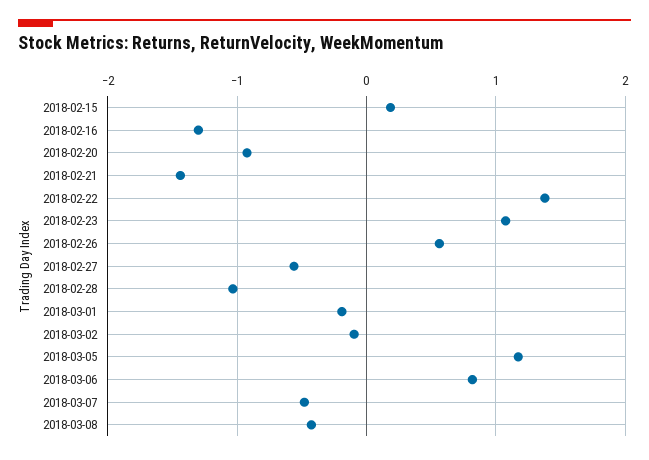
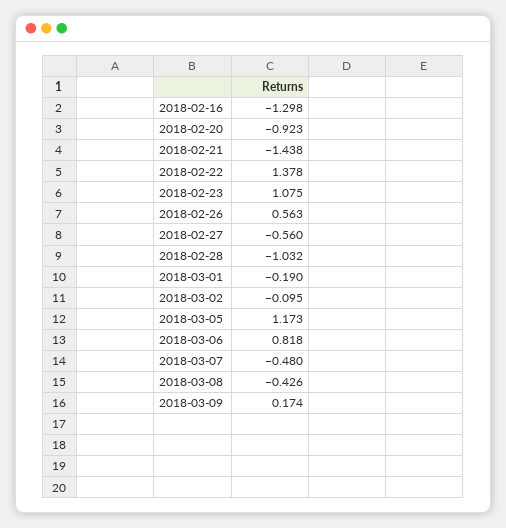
2018-02-15: 0.2 -> none
2018-03-09: none -> 0.174

